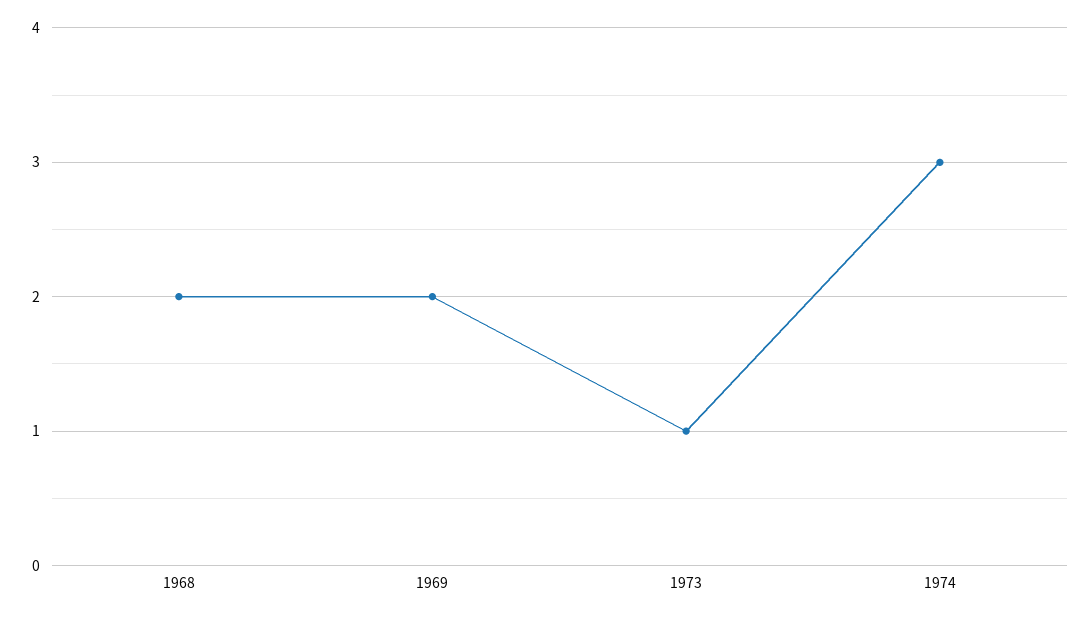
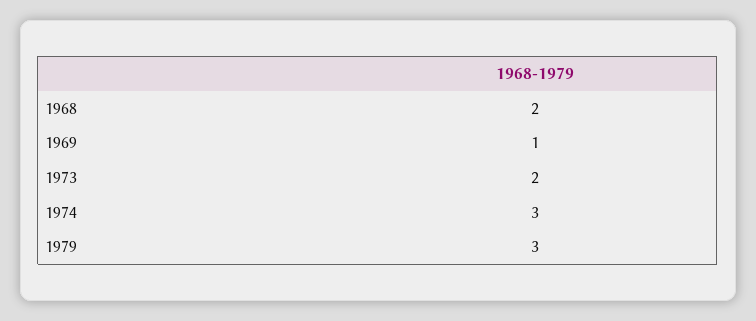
1969: 2 -> 1
1973: 1 -> 2
1979: none -> 3

